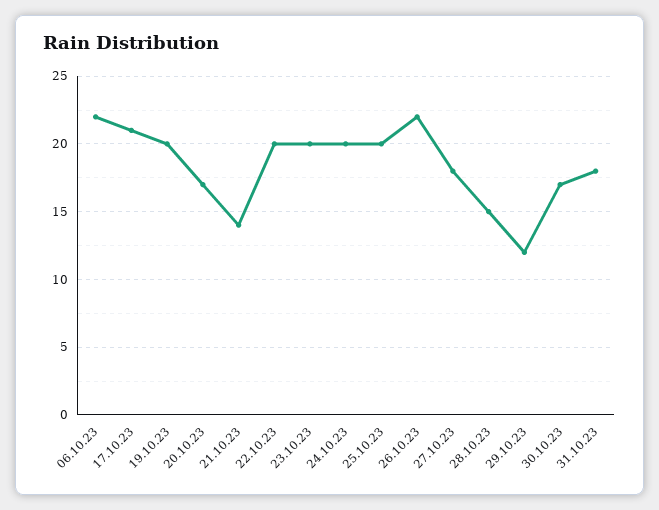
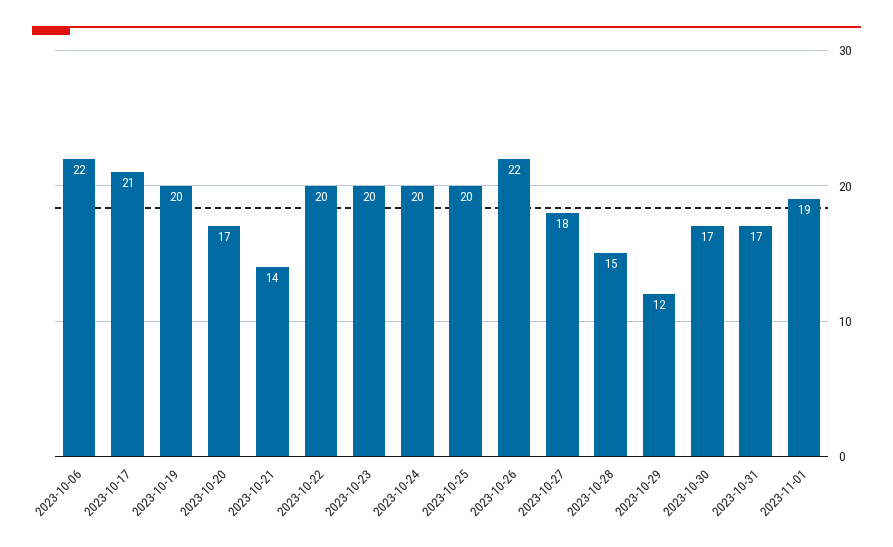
31.10.23: 18 -> 17
2023-11-01: none -> 19

